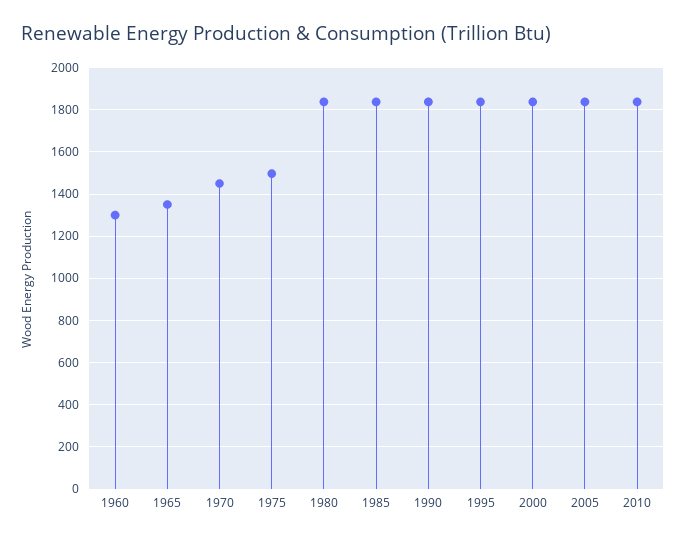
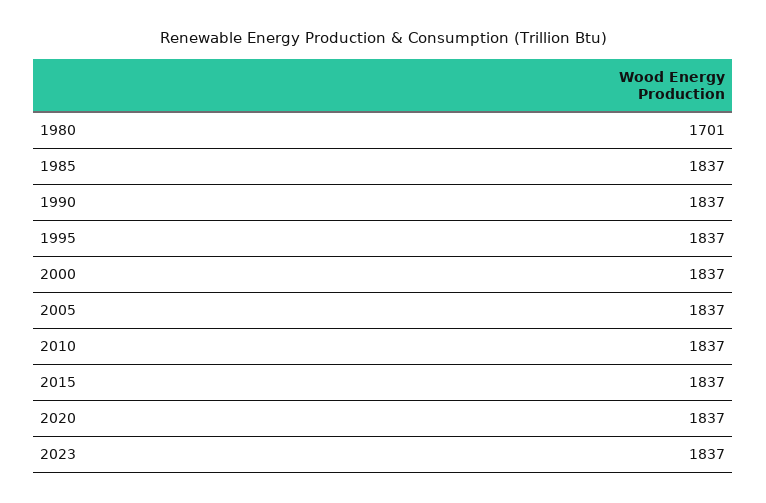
1960: 1300 -> none
1965: 1350 -> none
1970: 1450 -> none
1975: 1500 -> none
1980: 1850 -> 1701
2015: none -> 1837
2020: none -> 1837
2023: none -> 1837

